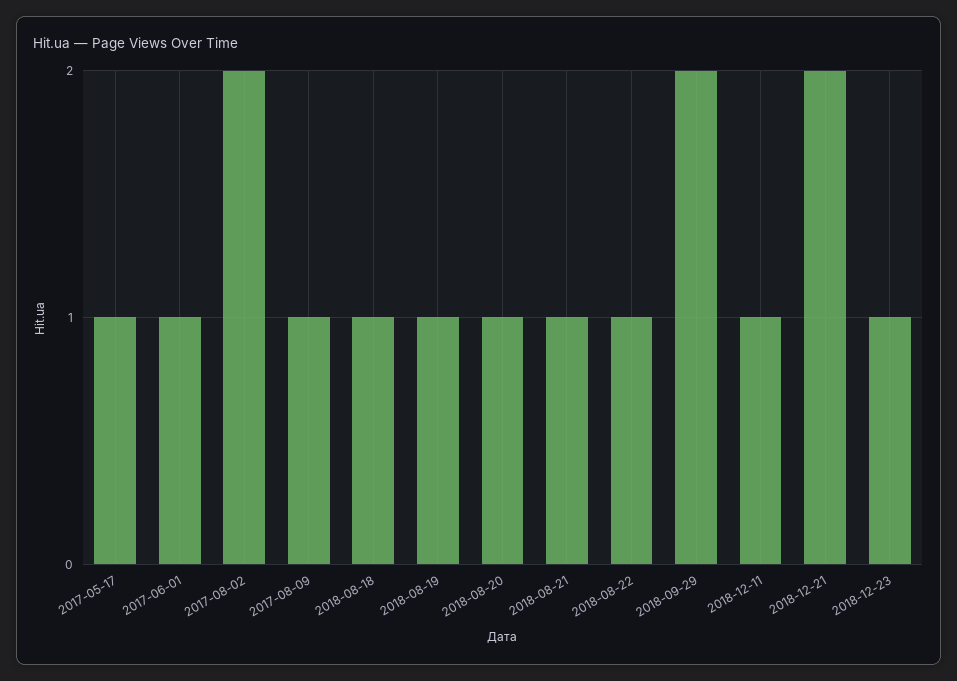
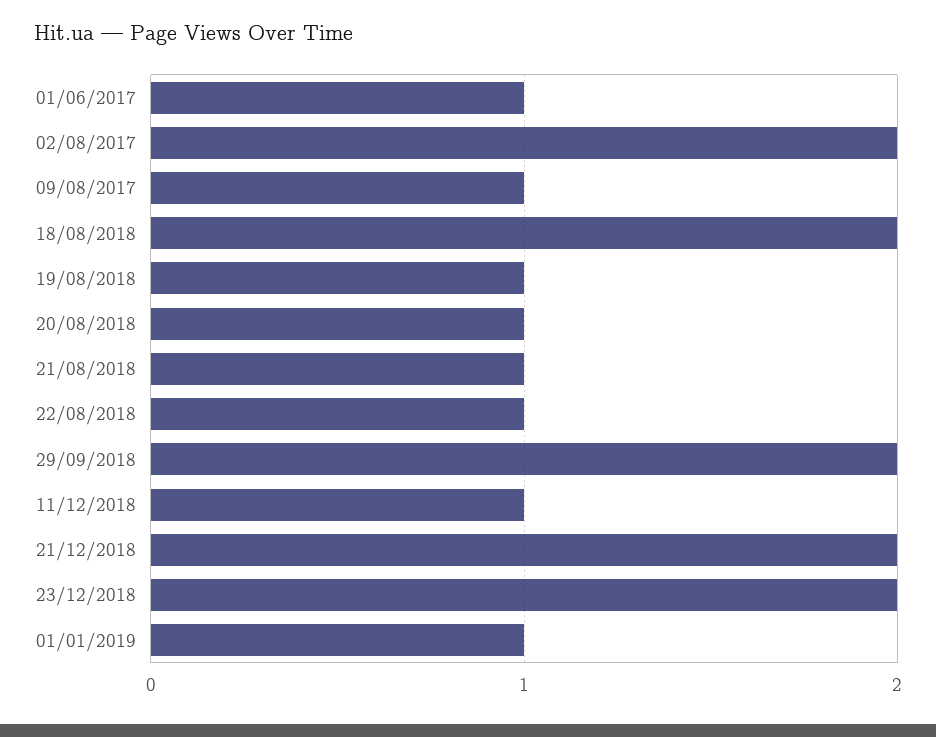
2017-05-17: 1 -> none
2018-08-18: 1 -> 2
2018-12-23: 1 -> 2
01/01/2019: none -> 1

